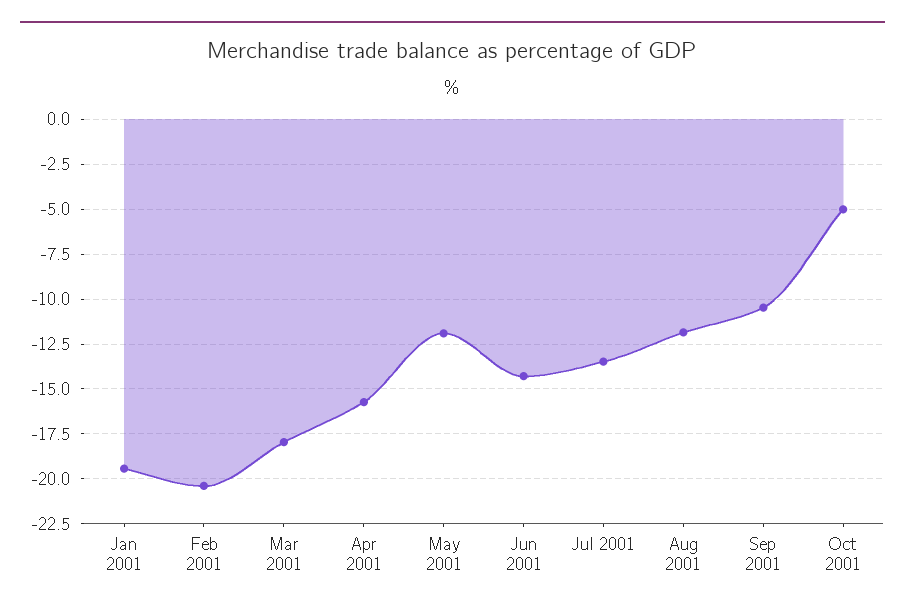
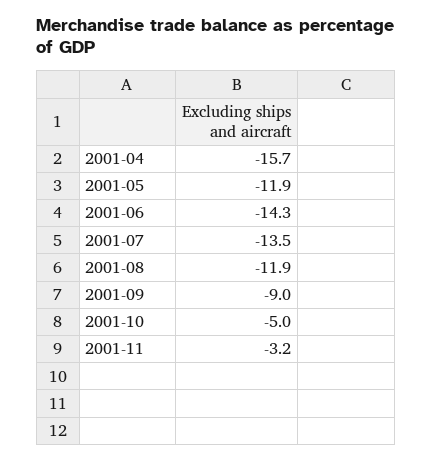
Jan 2001: -19.5 -> none
Feb 2001: -20.5 -> none
Mar 2001: -18 -> none
Sep 2001: -10.5 -> -9
2001-11: none -> -3.2

